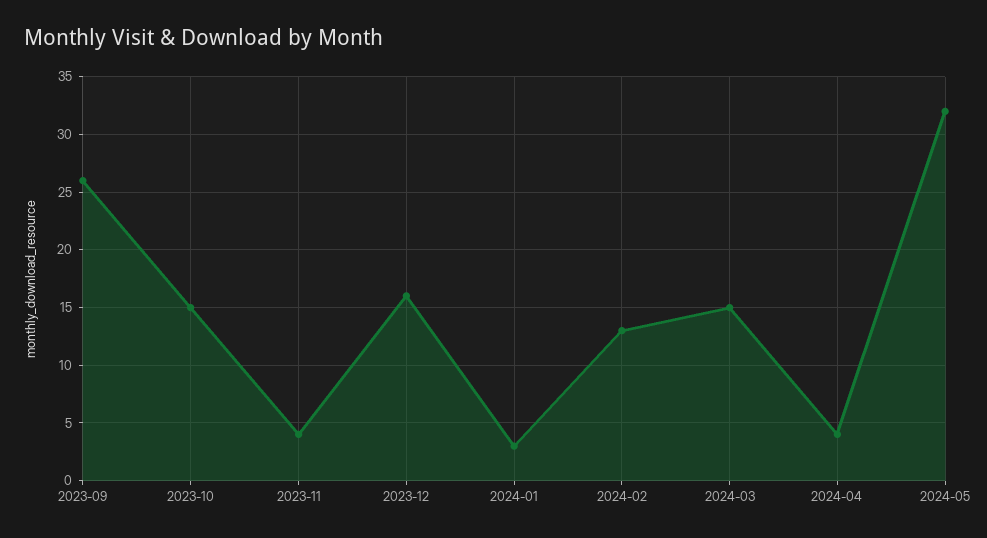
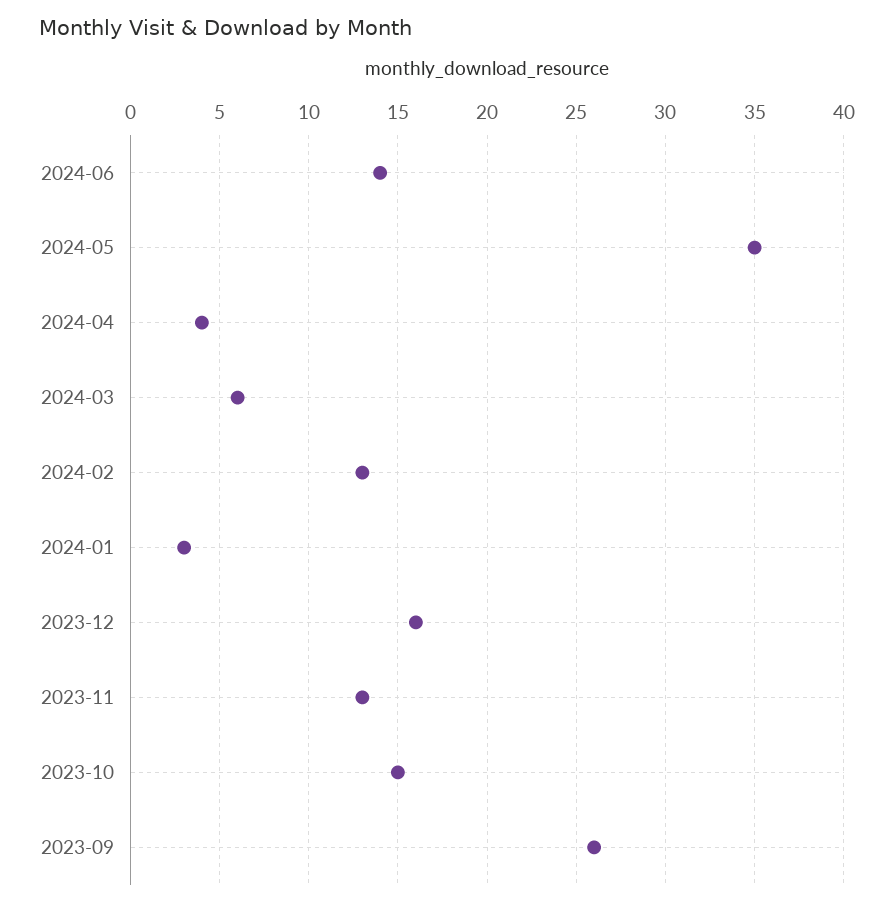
2023-11: 4 -> 13
2024-03: 15 -> 6
2024-05: 32 -> 35
2024-06: none -> 14

